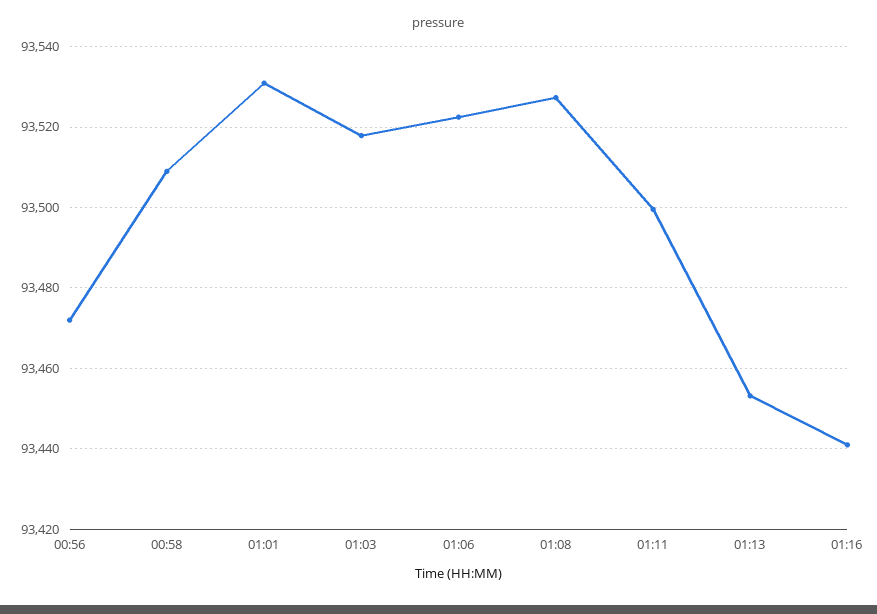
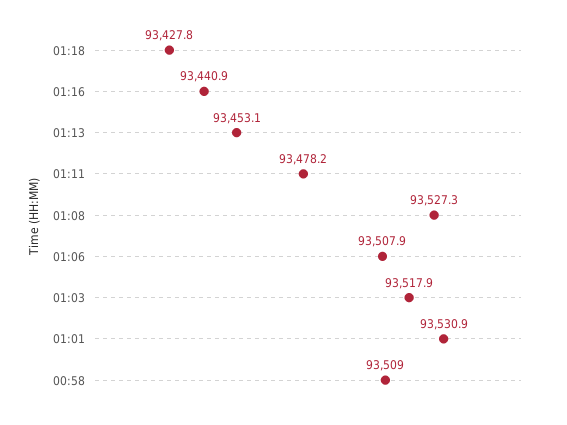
00:56: 93472 -> none
01:06: 93522 -> 93507.9
01:11: 93500 -> 93478.2
01:18: none -> 93427.8

